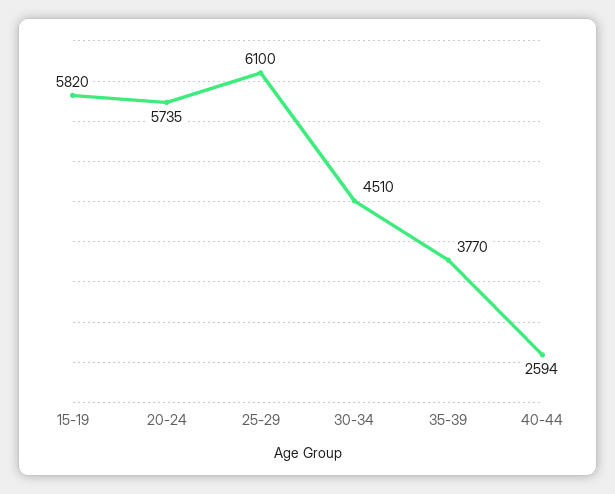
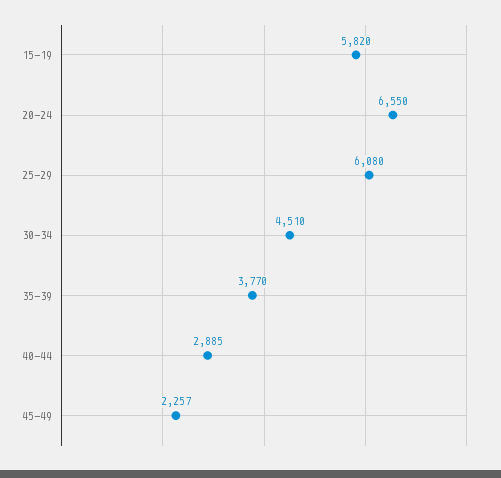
20-24: 5735 -> 6550
25-29: 6100 -> 6080
40-44: 2594 -> 2885
45-49: none -> 2257

